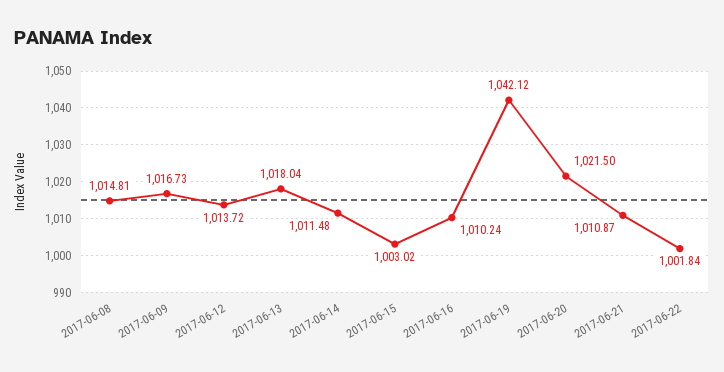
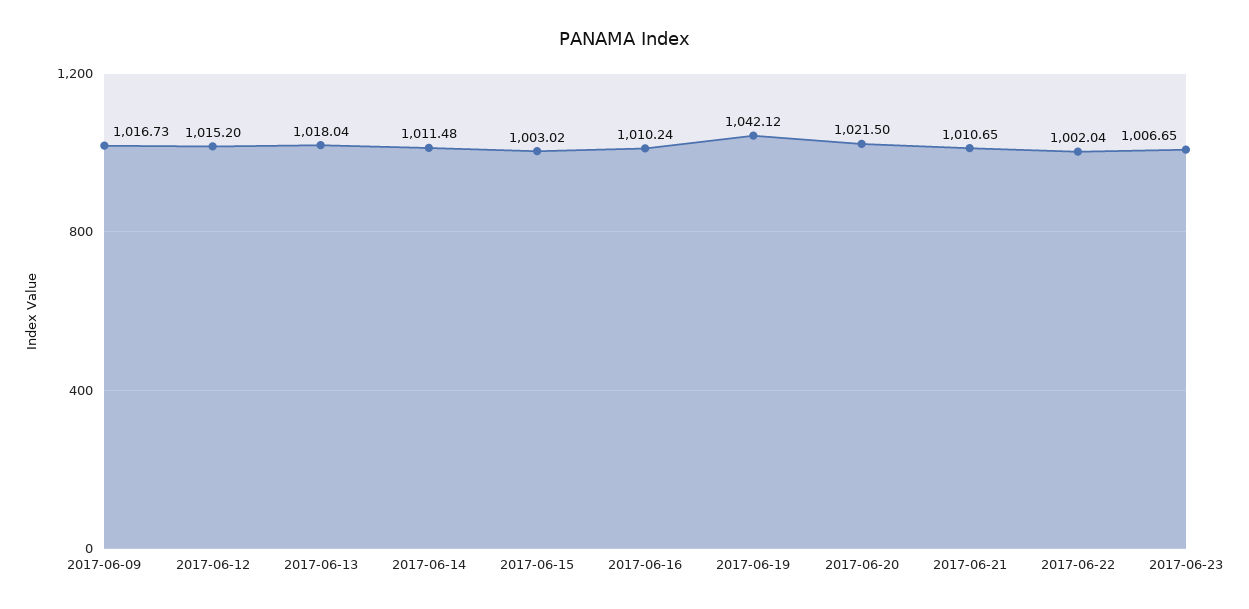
2017-06-08: 1014.81 -> none
2017-06-12: 1013.72 -> 1015.2
2017-06-21: 1010.87 -> 1010.65
2017-06-22: 1001.84 -> 1002.04
2017-06-23: none -> 1006.65

